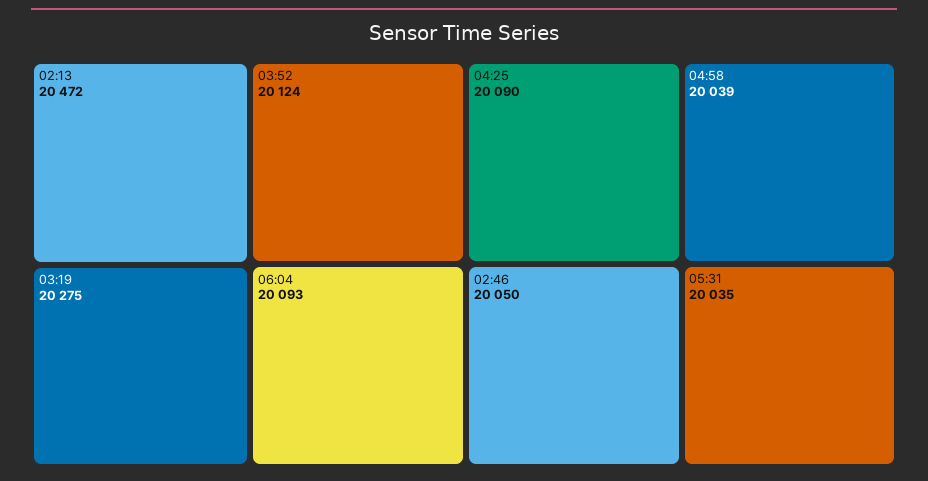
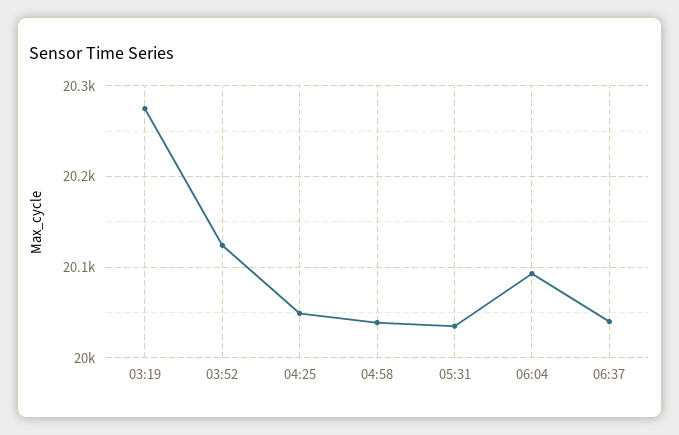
02:13: 20472 -> none
04:25: 20090 -> 20050
02:46: 20050 -> none
06:37: none -> 20040

